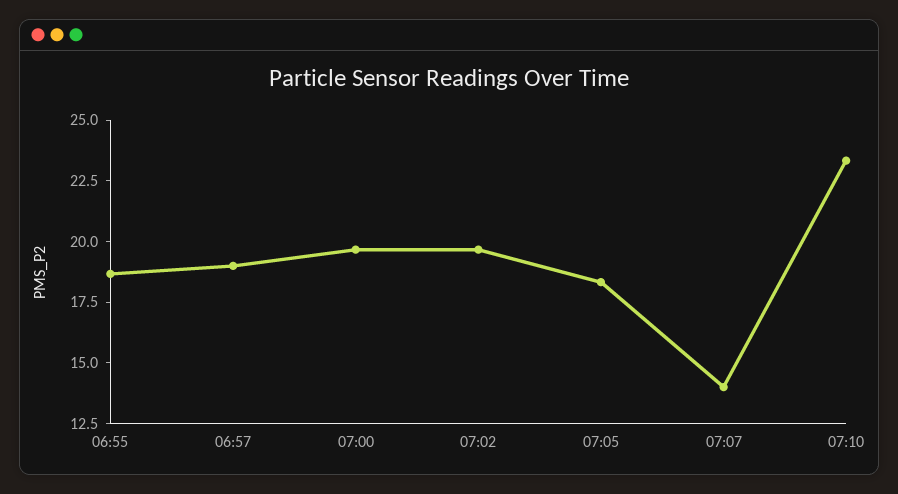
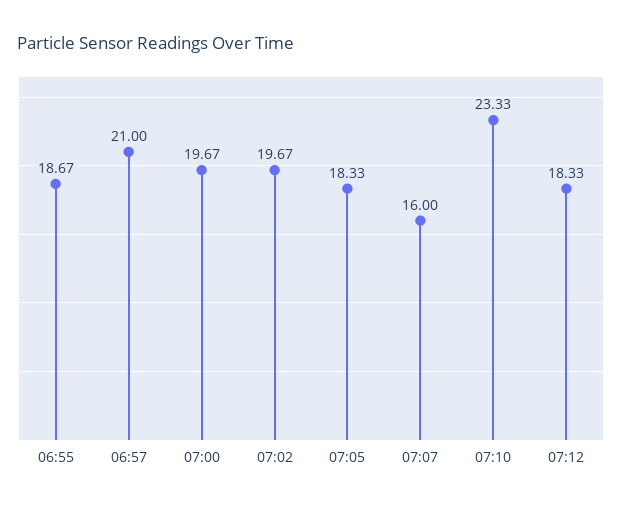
06:57: 19 -> 21
07:07: 14 -> 16
07:12: none -> 18.33

